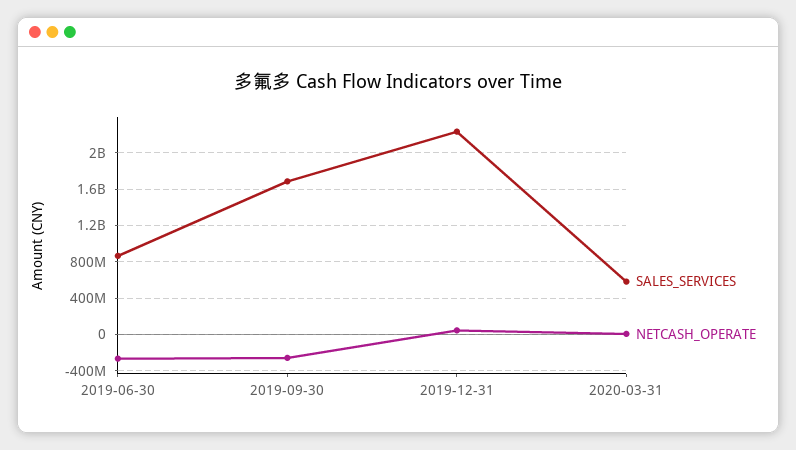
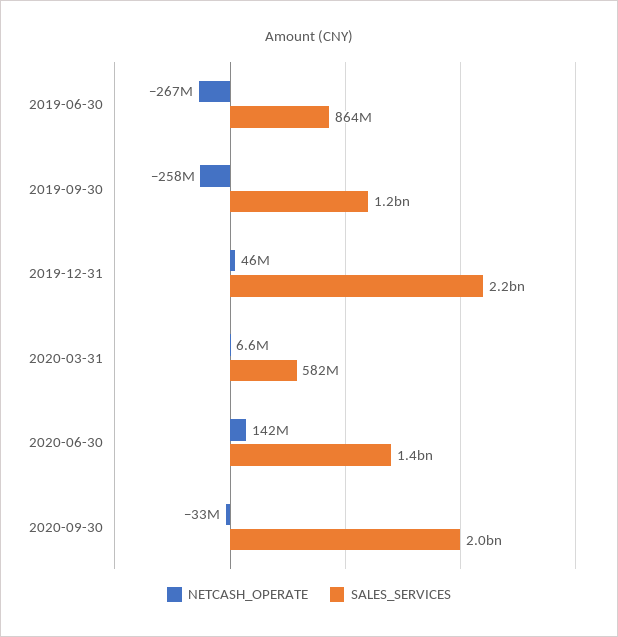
SALES_SERVICES, 2019-09-30: 1700000000 -> 1200000000
NETCASH_OPERATE, 2020-06-30: none -> 142000000
SALES_SERVICES, 2020-06-30: none -> 1400000000
NETCASH_OPERATE, 2020-09-30: none -> -33000000
SALES_SERVICES, 2020-09-30: none -> 2000000000

